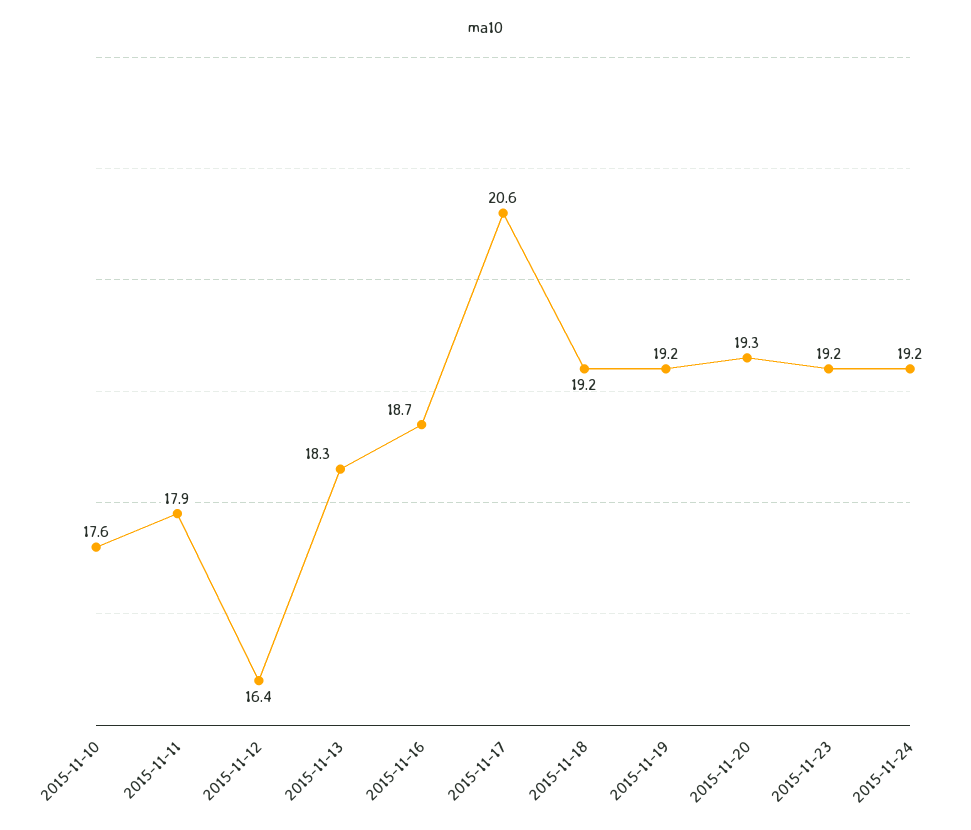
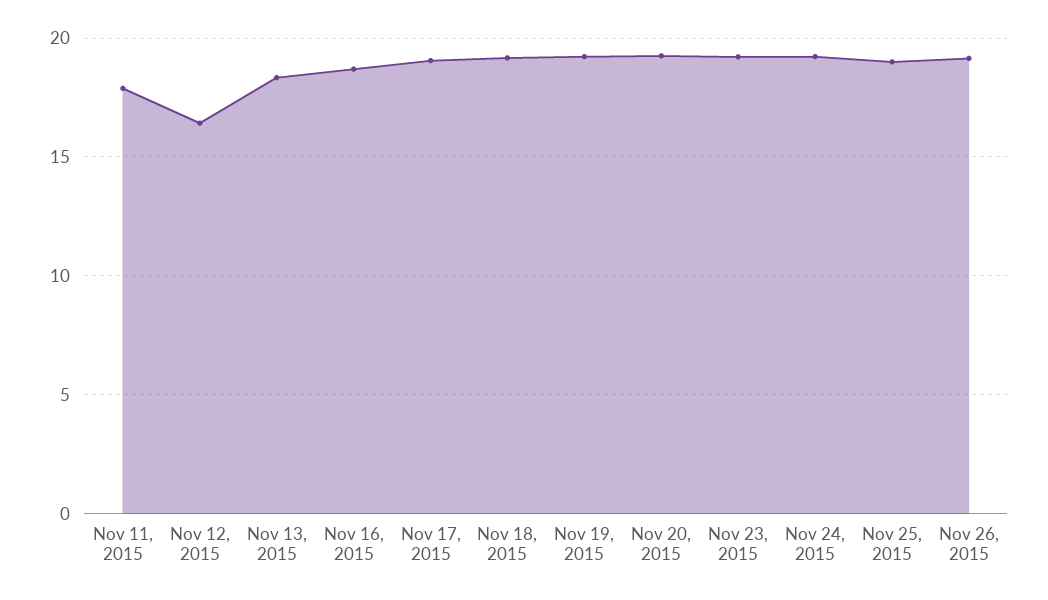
2015-11-10: 17.6 -> none
2015-11-17: 20.6 -> 19
Nov 25, 2015: none -> 19
Nov 26, 2015: none -> 19

